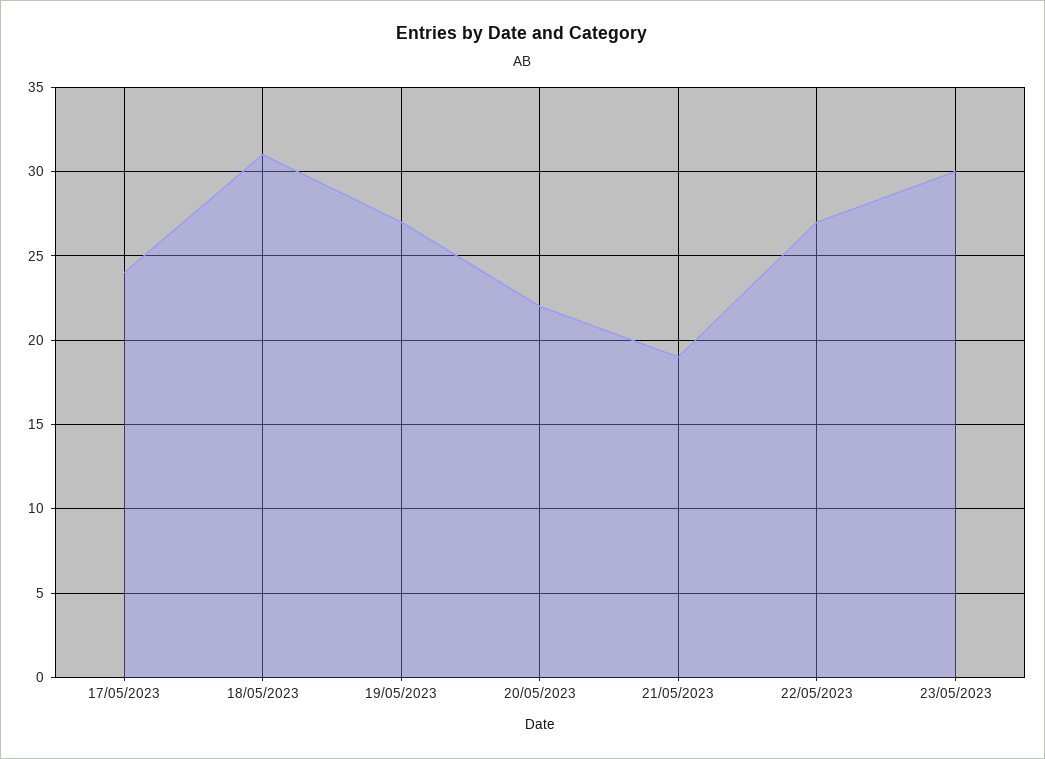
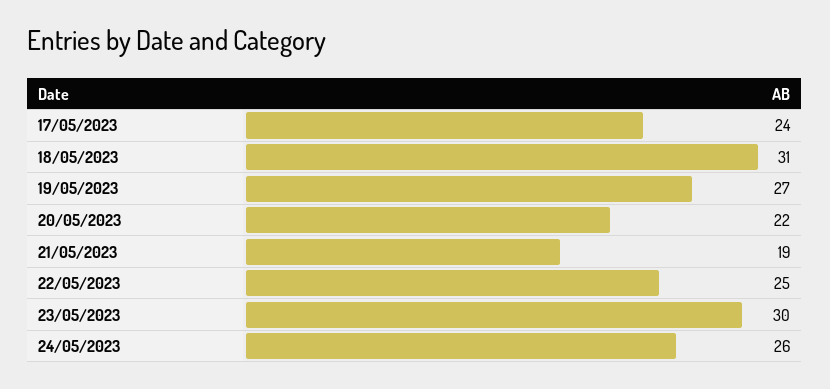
22/05/2023: 27 -> 25
24/05/2023: none -> 26

